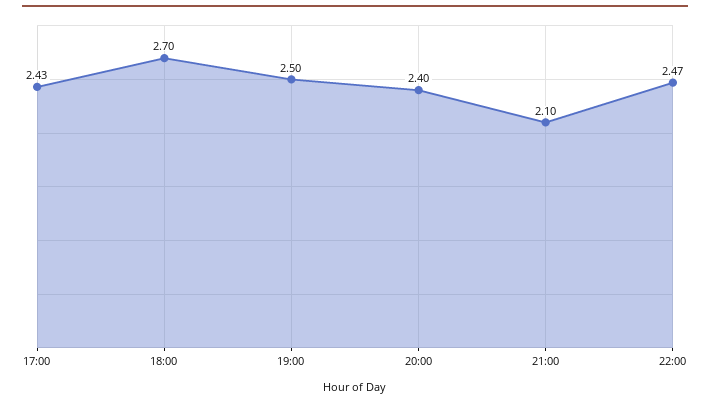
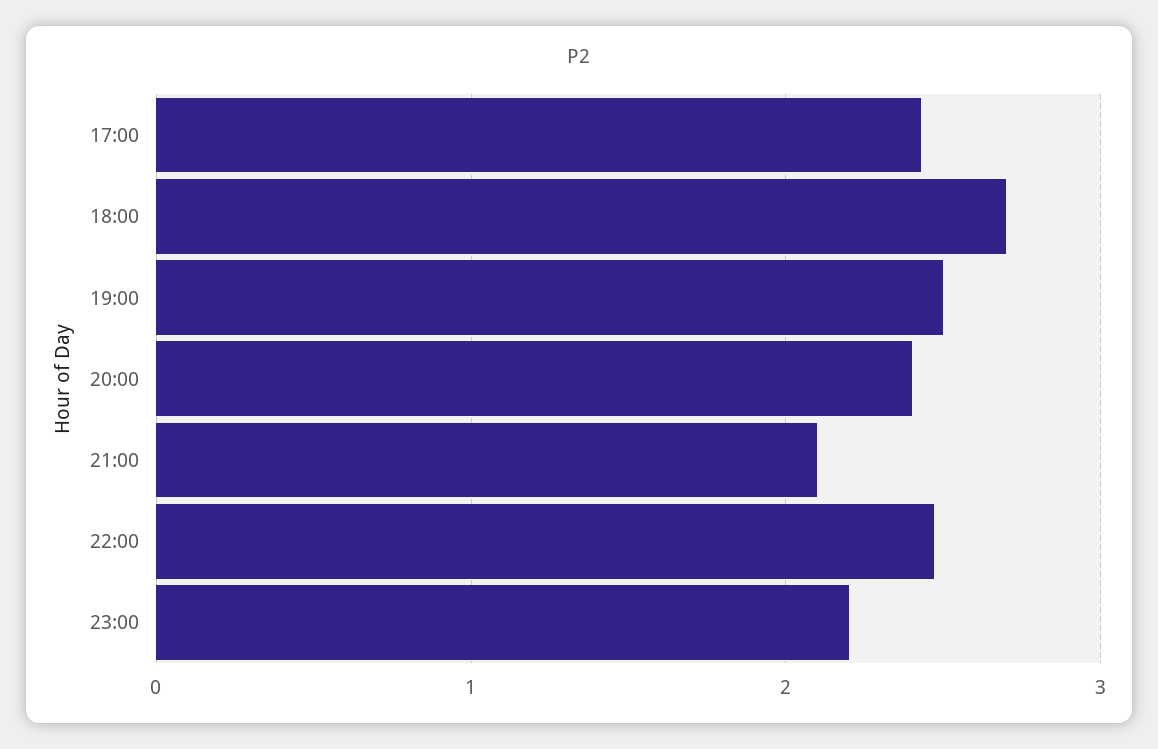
23:00: none -> 2.2

